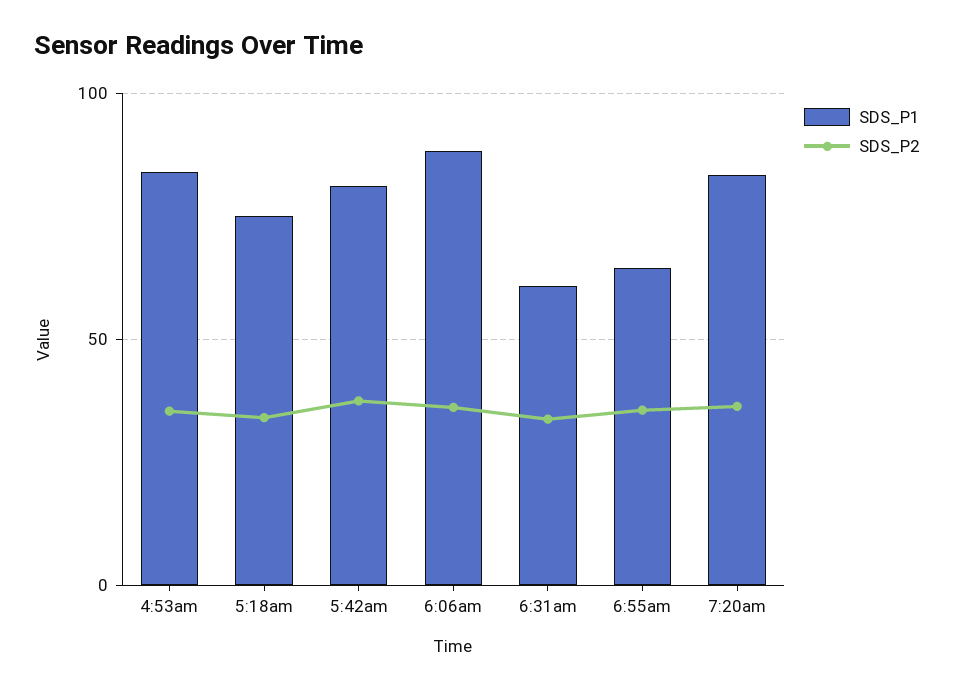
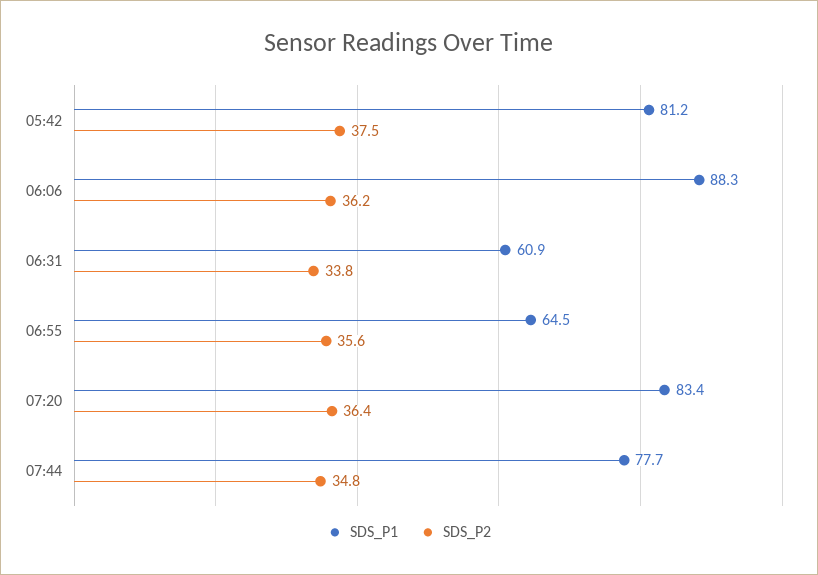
SDS_P1, 4:53am: 85 -> none
SDS_P2, 4:53am: 35 -> none
SDS_P1, 5:18am: 75 -> none
SDS_P2, 5:18am: 35 -> none
SDS_P1, 07:44: none -> 77.7
SDS_P2, 07:44: none -> 34.8

